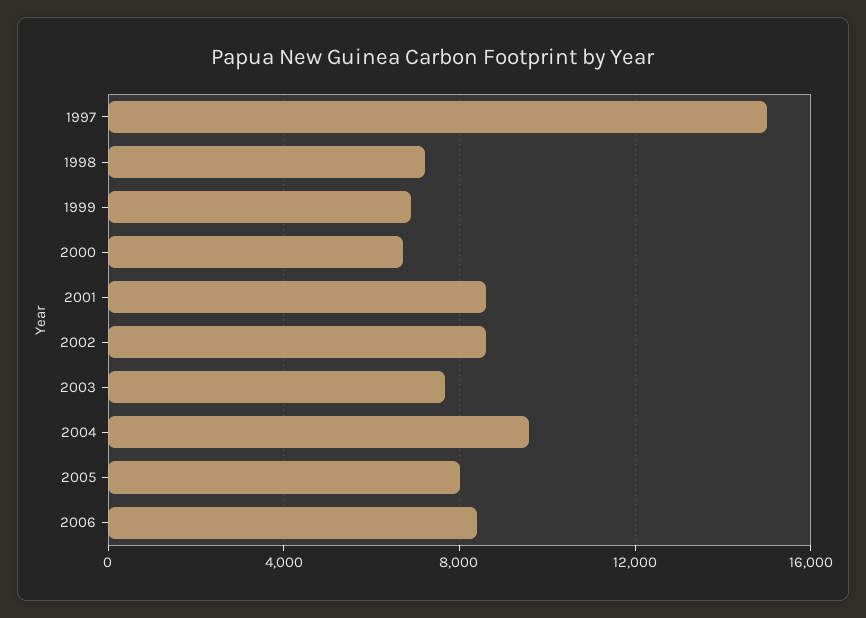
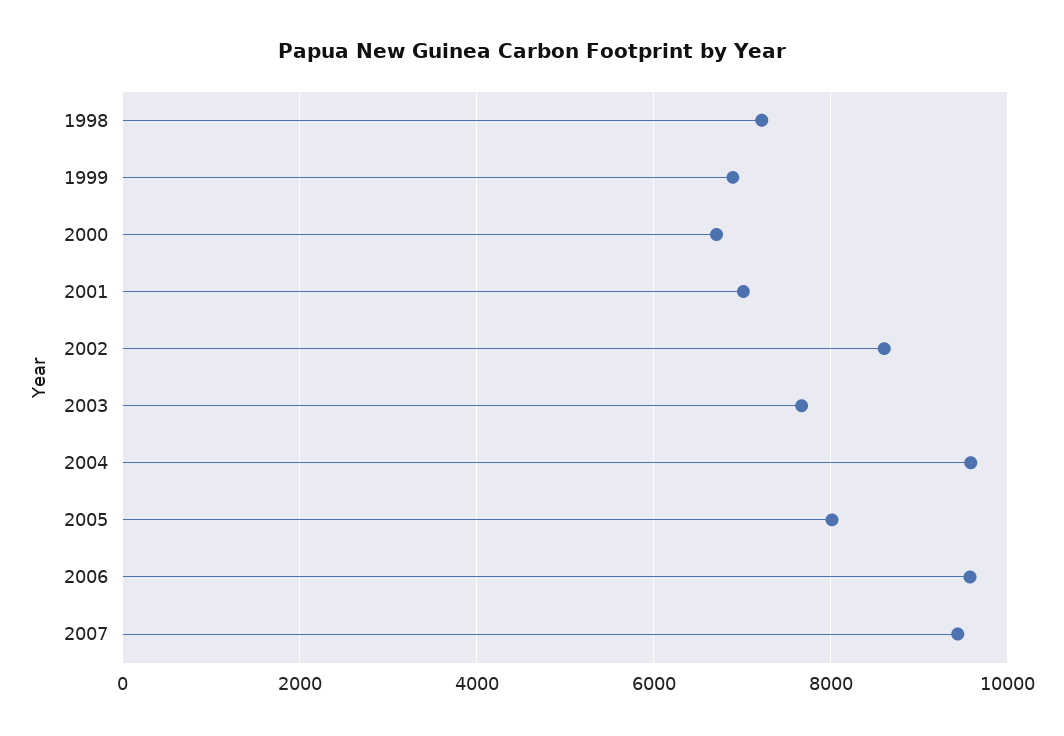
1997: 15000 -> none
2001: 8500 -> 7000
2006: 8500 -> 9600
2007: none -> 9400

